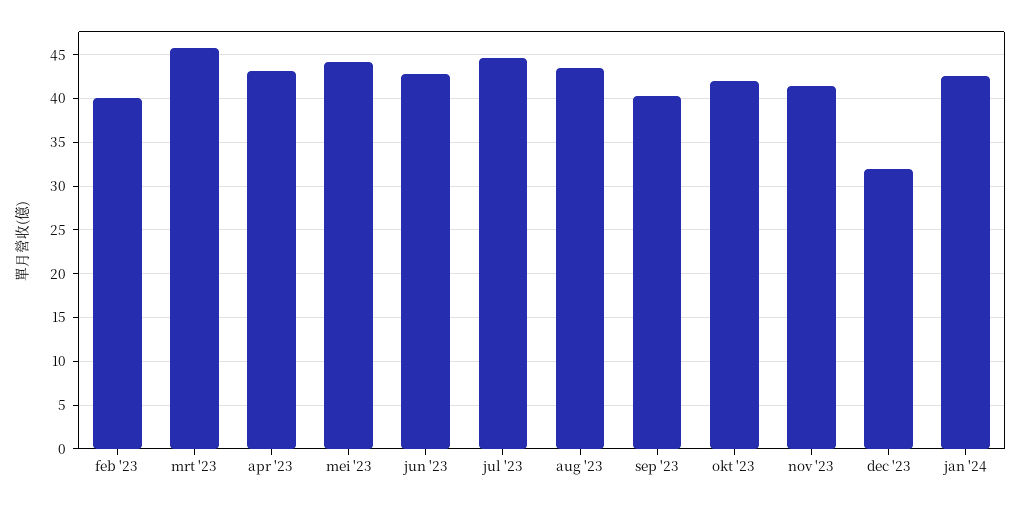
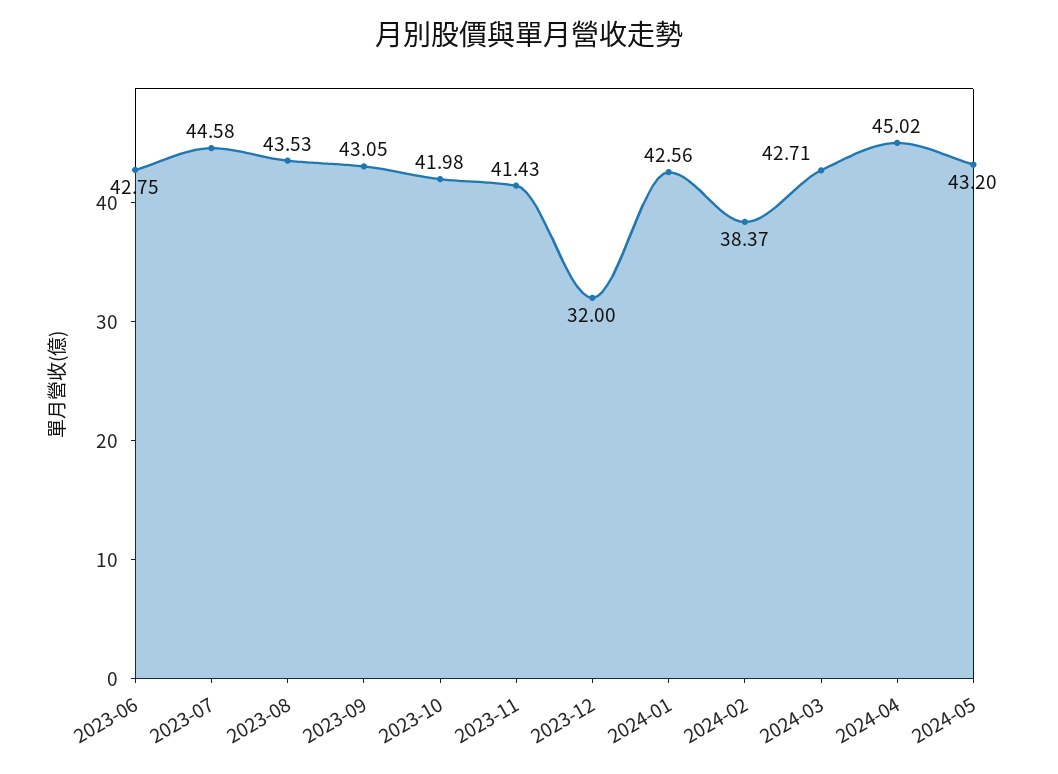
feb '23: 40 -> none
mrt '23: 46 -> none
apr '23: 43 -> none
mei '23: 44 -> none
sep '23: 40 -> 43.05
2024-02: none -> 38.37
2024-03: none -> 42.71
2024-04: none -> 45.02
2024-05: none -> 43.2

